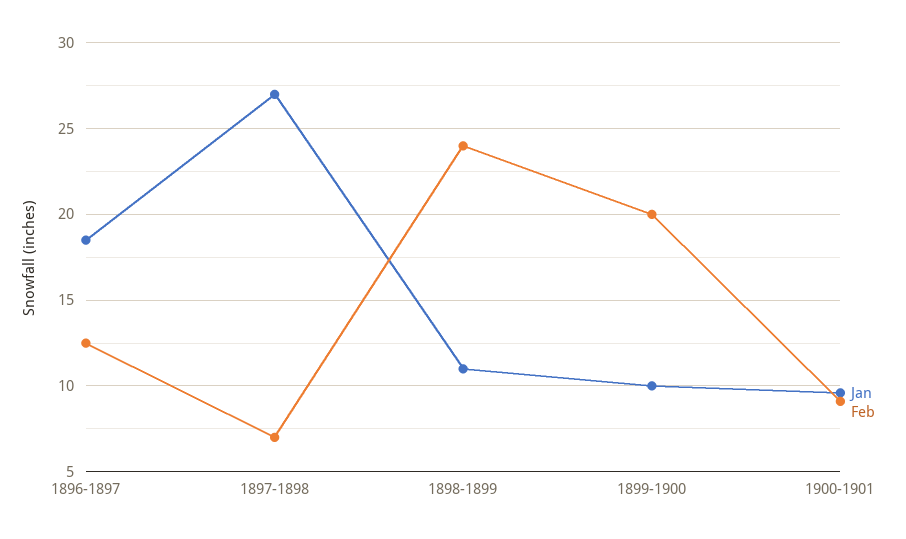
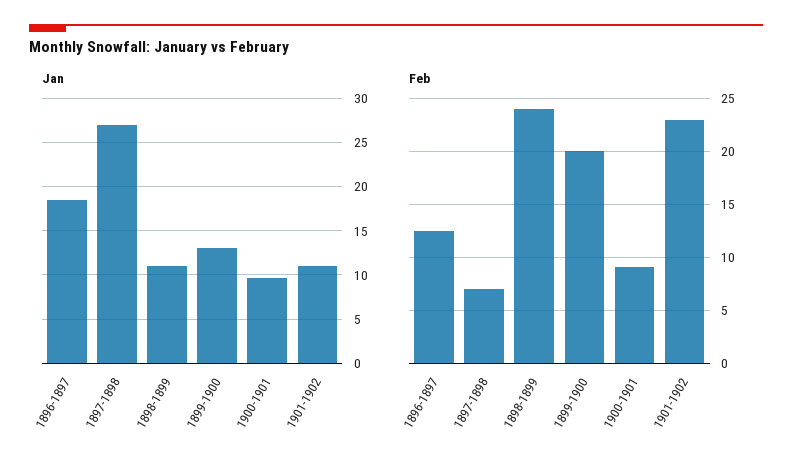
Jan, 1899-1900: 10 -> 13
Jan, 1901-1902: none -> 11
Feb, 1901-1902: none -> 23

